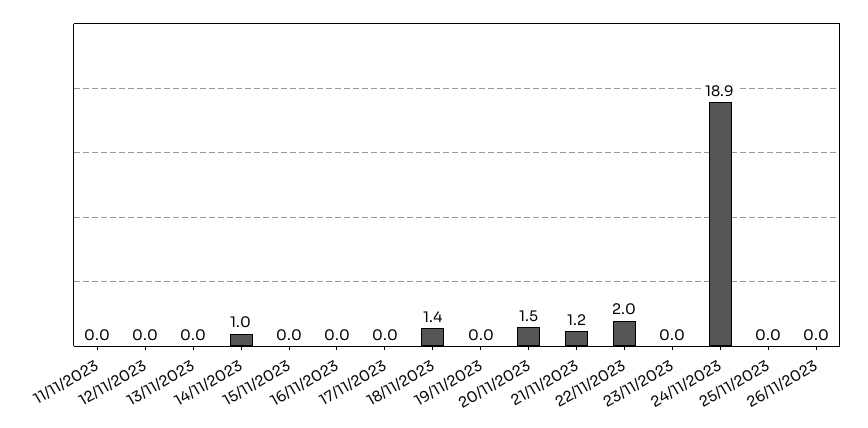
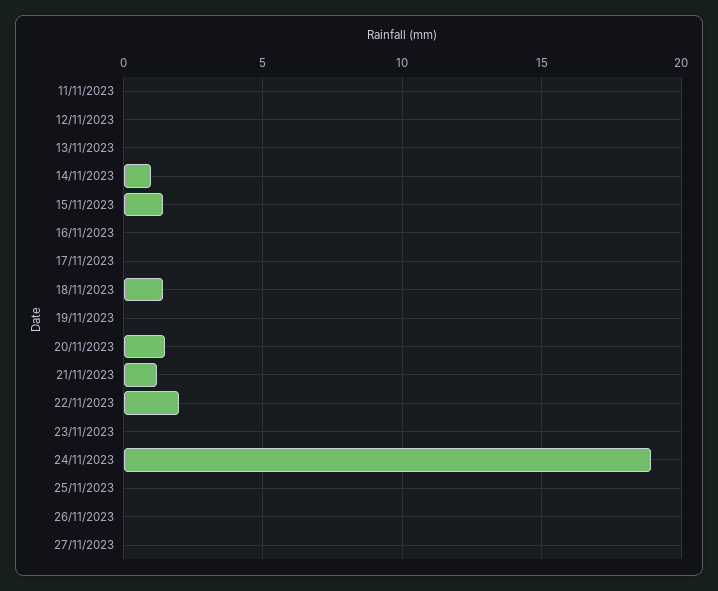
15/11/2023: 0 -> 1.5
27/11/2023: none -> 0

